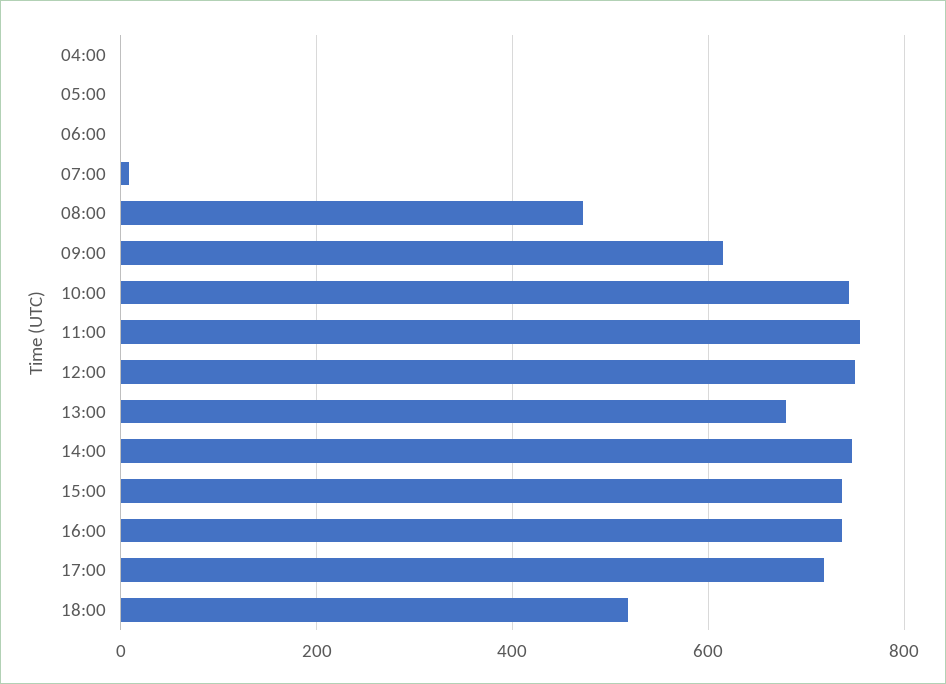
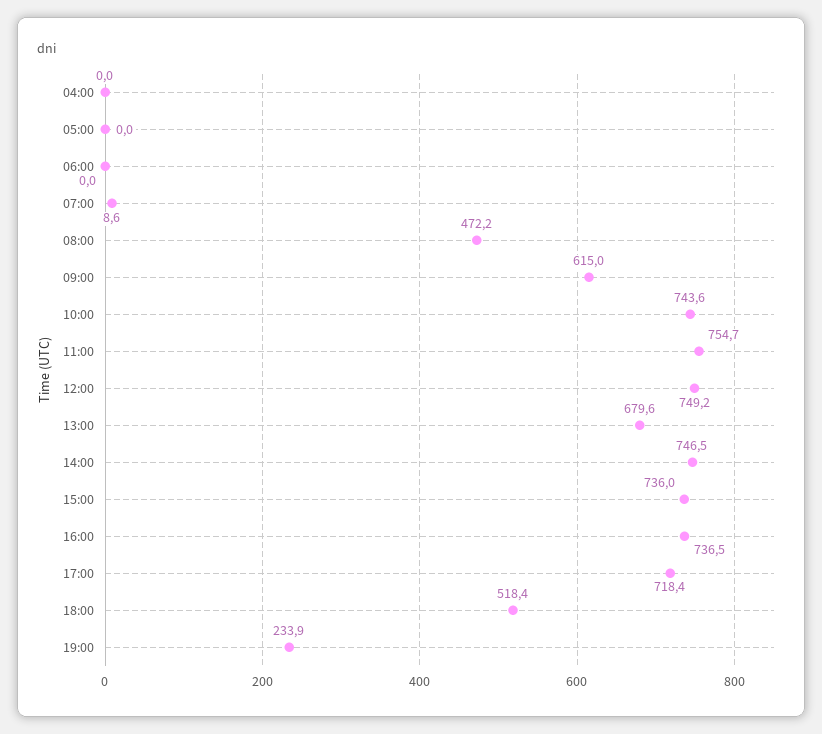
19:00: none -> 233.9

